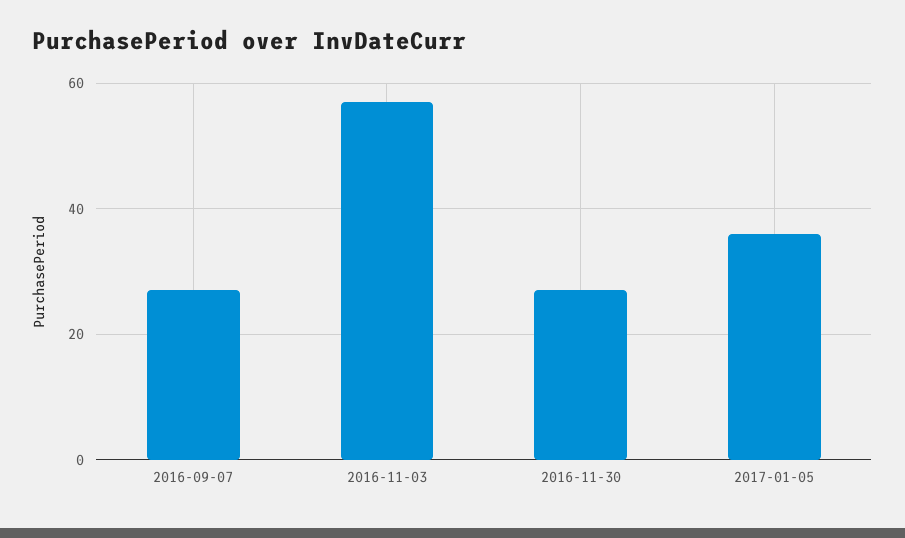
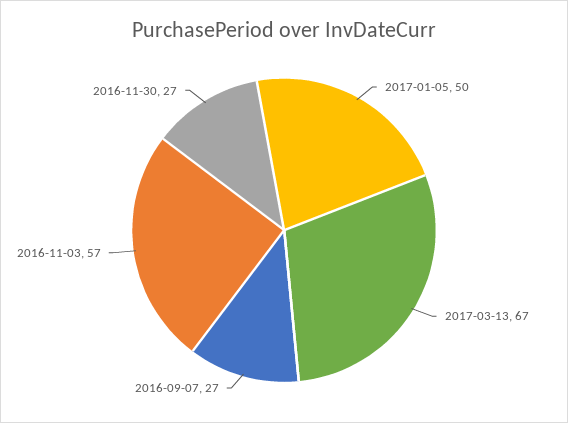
2017-01-05: 35 -> 50
2017-03-13: none -> 67

